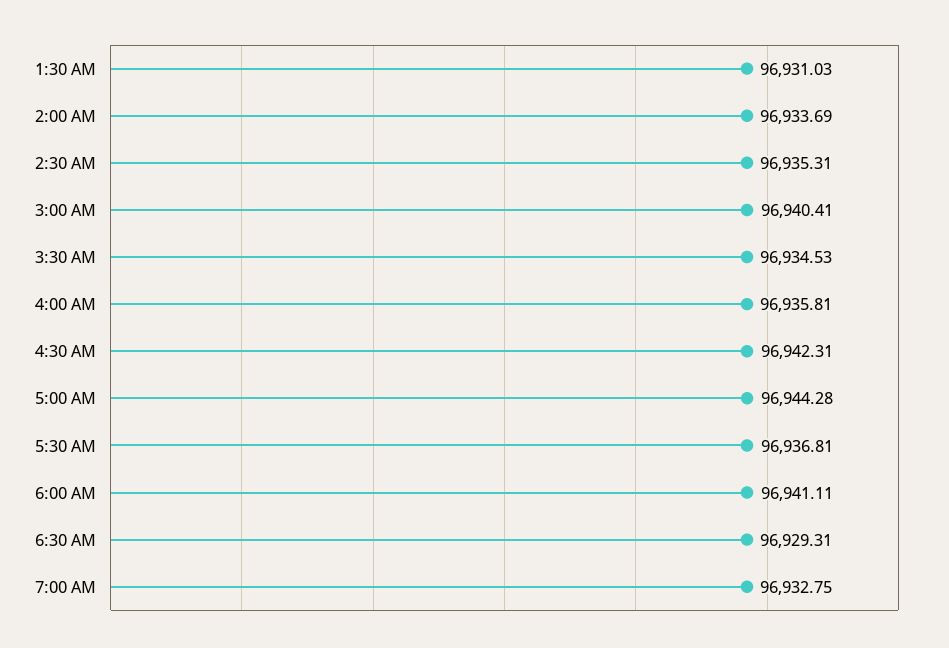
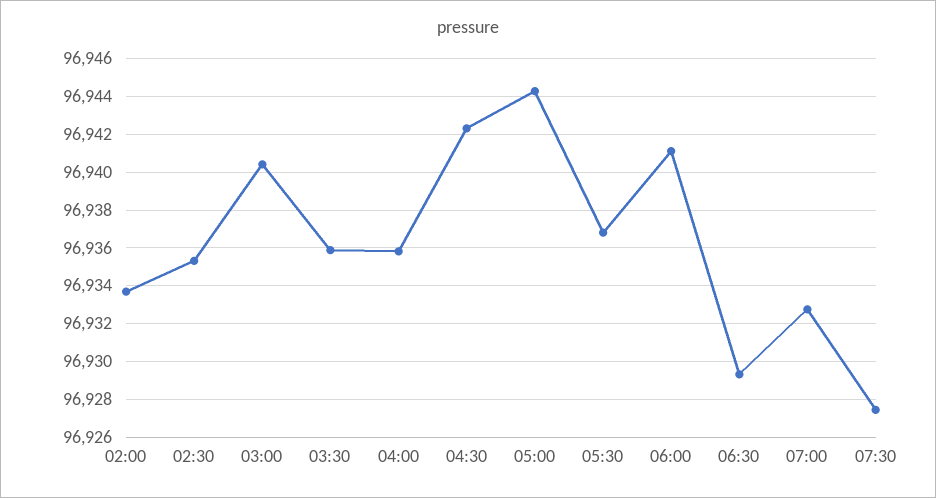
1:30 AM: 96931.03 -> none
3:30 AM: 96934.53 -> 96936
07:30: none -> 96927.5

